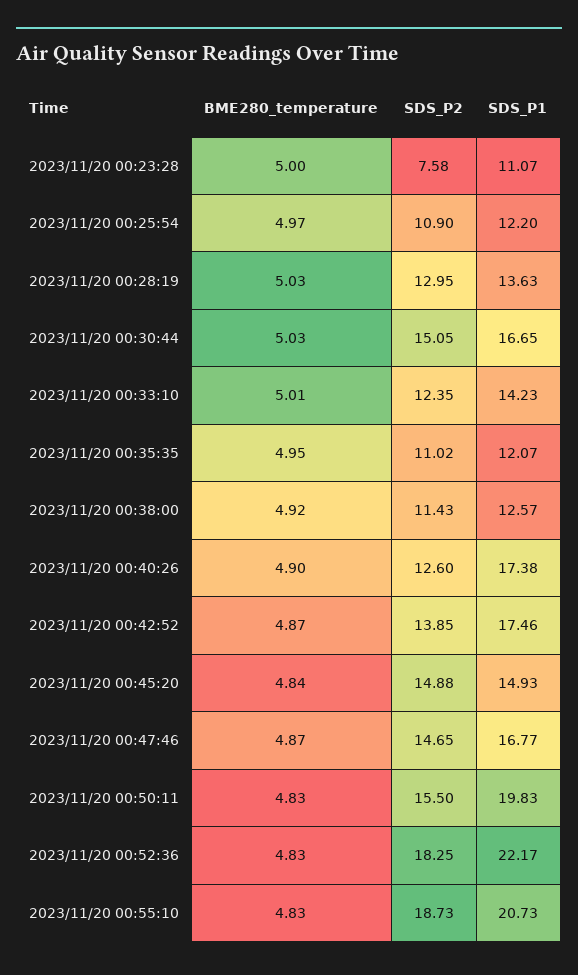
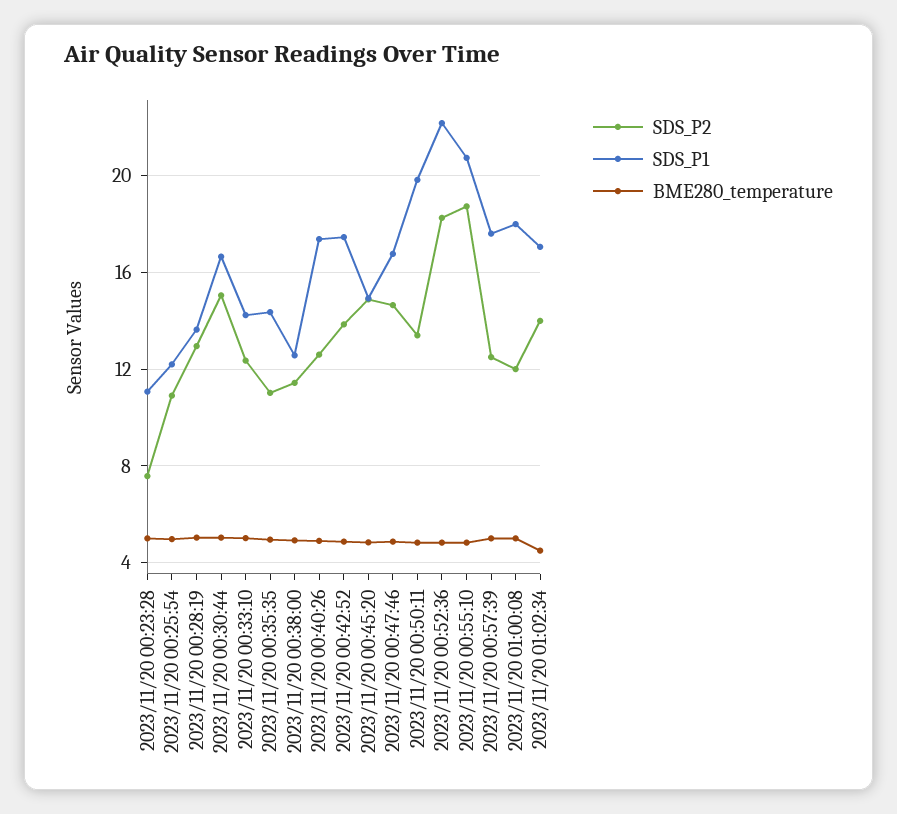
SDS_P1, 2023/11/20 00:35:35: 12.07 -> 14.5
SDS_P2, 2023/11/20 00:50:11: 15.5 -> 13.5
SDS_P2, 2023/11/20 00:57:39: none -> 12.5
SDS_P1, 2023/11/20 00:57:39: none -> 17.5
BME280_temperature, 2023/11/20 00:57:39: none -> 5
SDS_P2, 2023/11/20 01:00:08: none -> 12
SDS_P1, 2023/11/20 01:00:08: none -> 18
BME280_temperature, 2023/11/20 01:00:08: none -> 5
SDS_P2, 2023/11/20 01:02:34: none -> 14
SDS_P1, 2023/11/20 01:02:34: none -> 17
BME280_temperature, 2023/11/20 01:02:34: none -> 4.5

